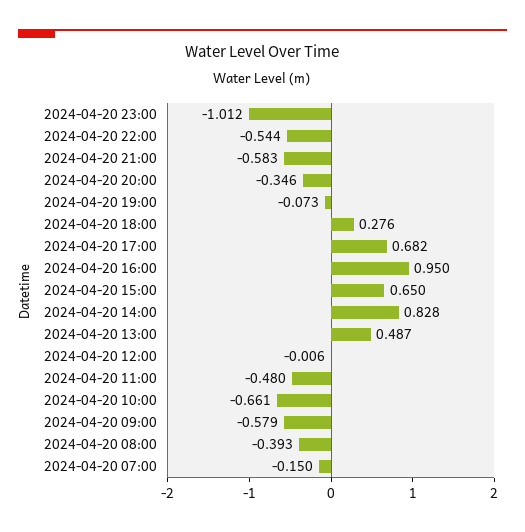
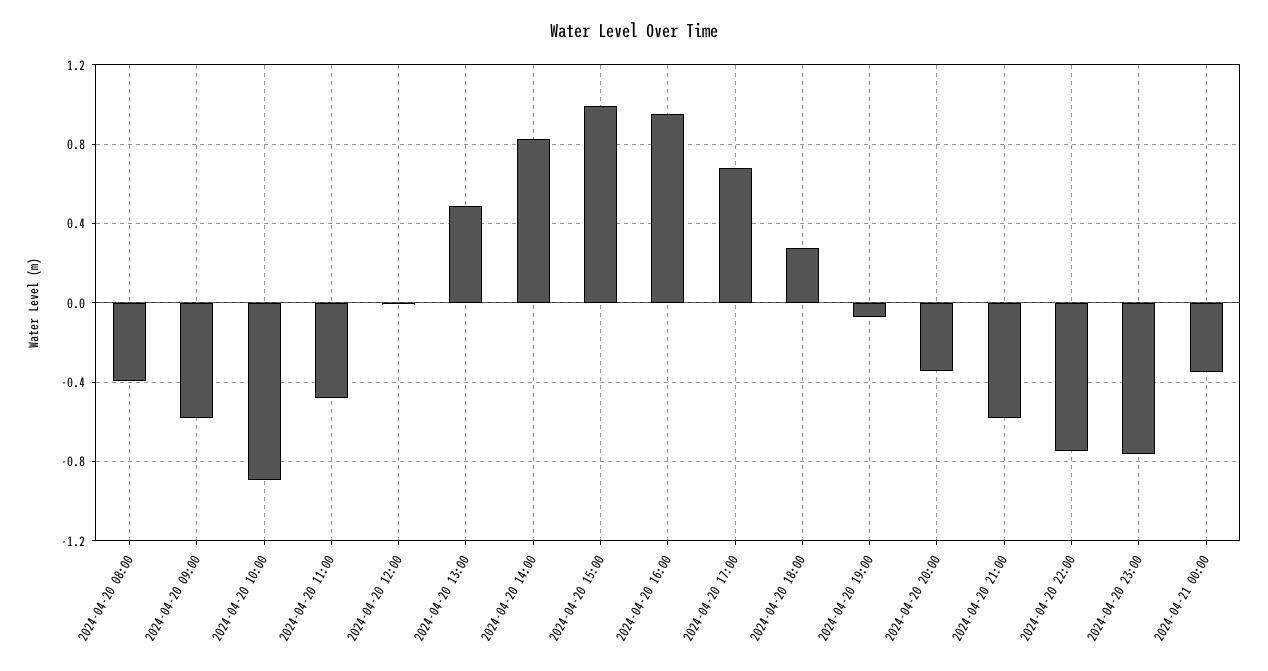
2024-04-20 23:00: -1.012 -> -0.75
2024-04-20 22:00: -0.544 -> -0.75
2024-04-20 15:00: 0.65 -> 1
2024-04-20 10:00: -0.661 -> -0.9
2024-04-20 07:00: -0.15 -> none
2024-04-21 00:00: none -> -0.35

